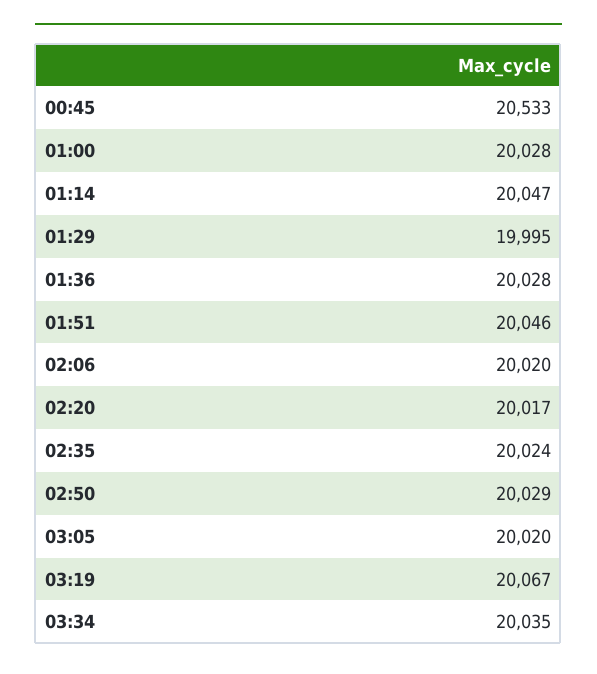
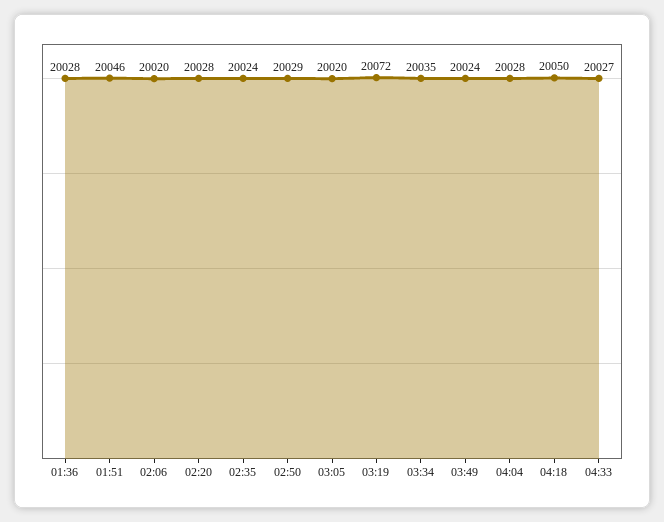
00:45: 20533 -> none
01:00: 20028 -> none
01:14: 20047 -> none
01:29: 19995 -> none
02:20: 20017 -> 20028
03:19: 20067 -> 20072
03:49: none -> 20024
04:04: none -> 20028
04:18: none -> 20050
04:33: none -> 20027

